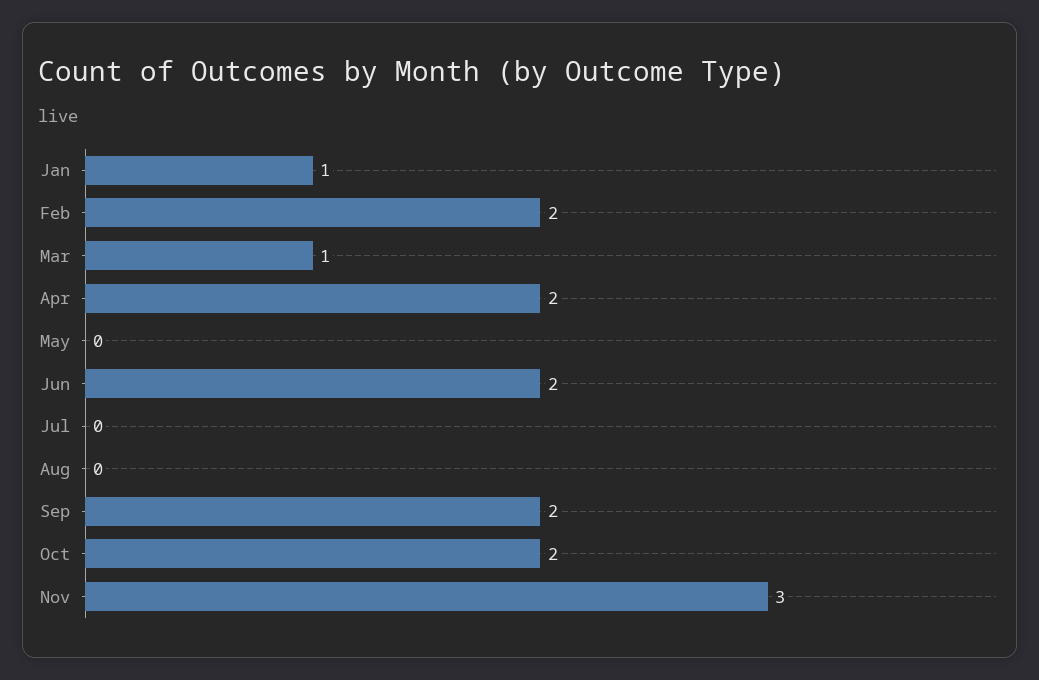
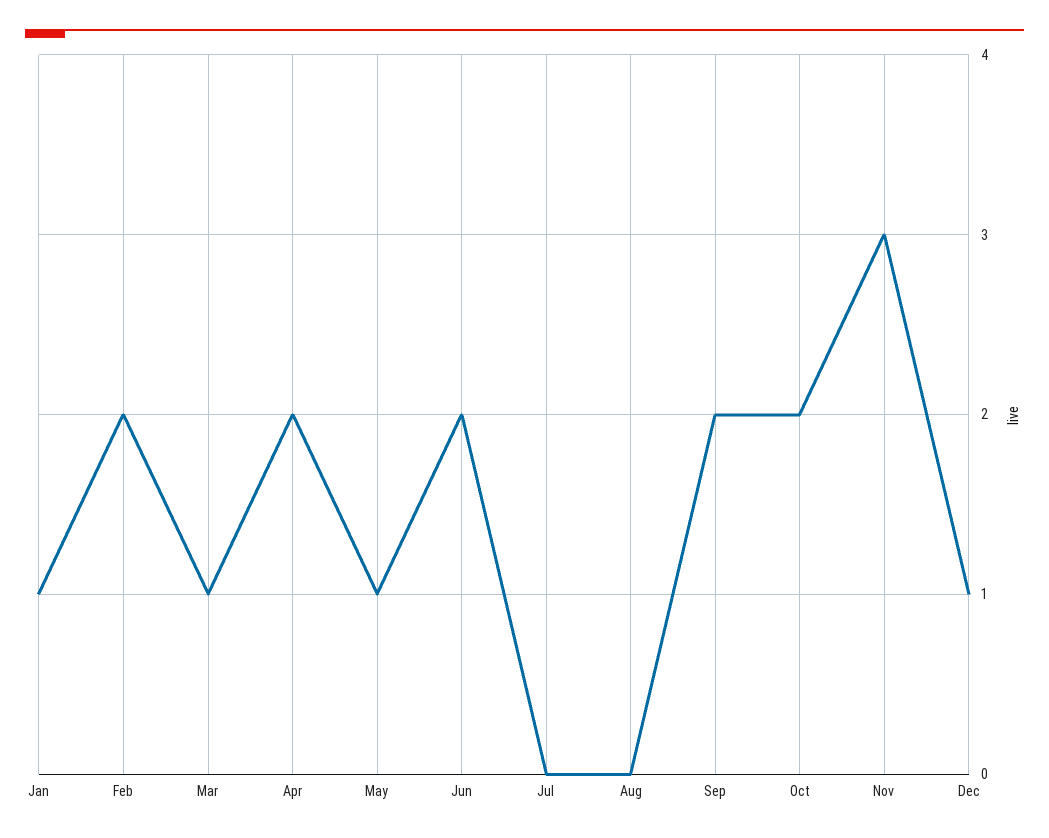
May: 0 -> 1
Dec: none -> 1

